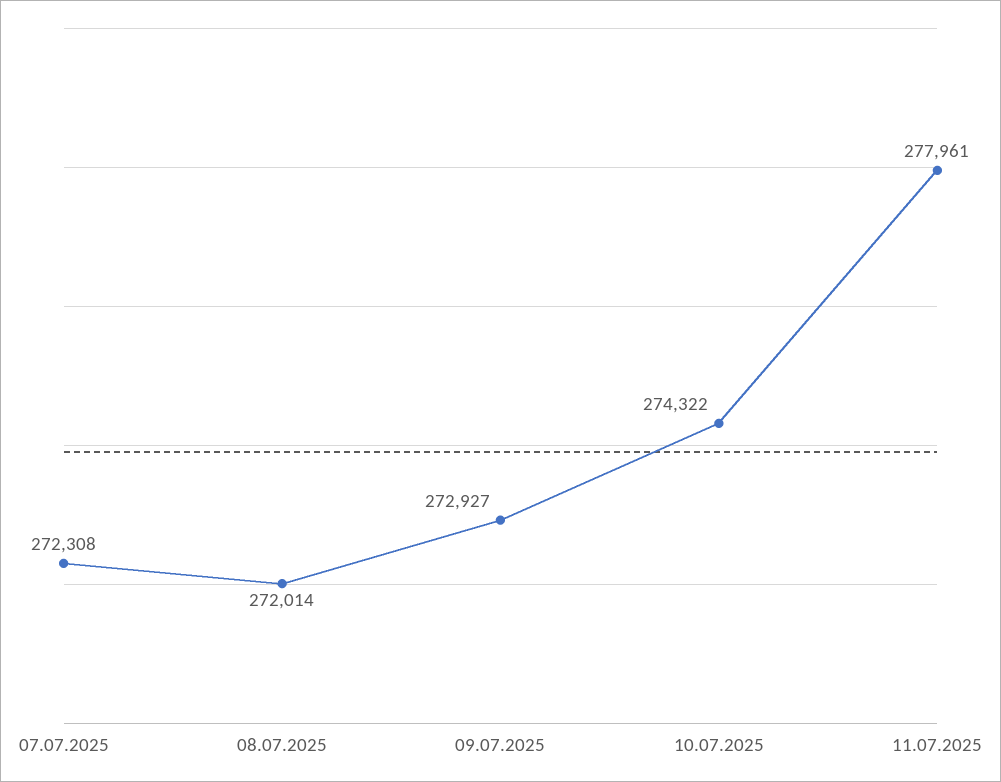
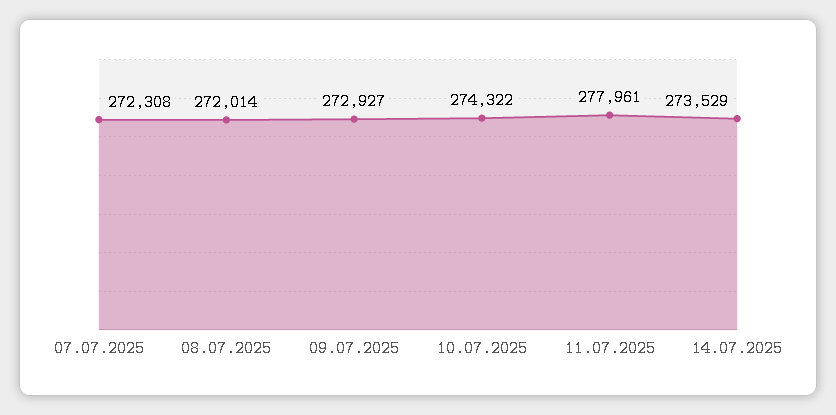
14.07.2025: none -> 273529

